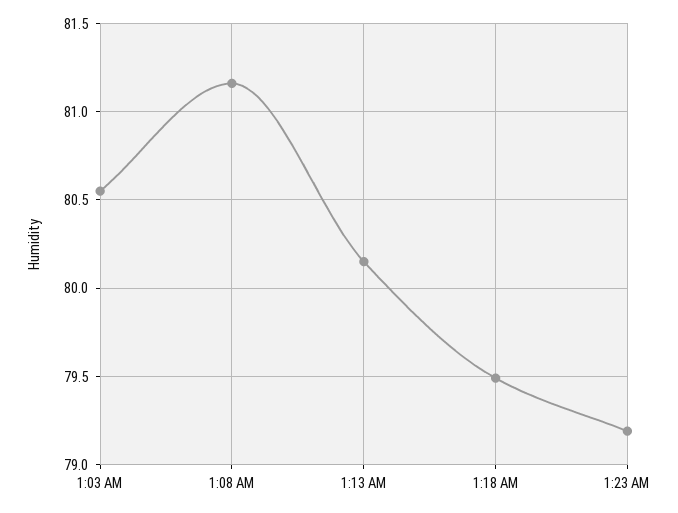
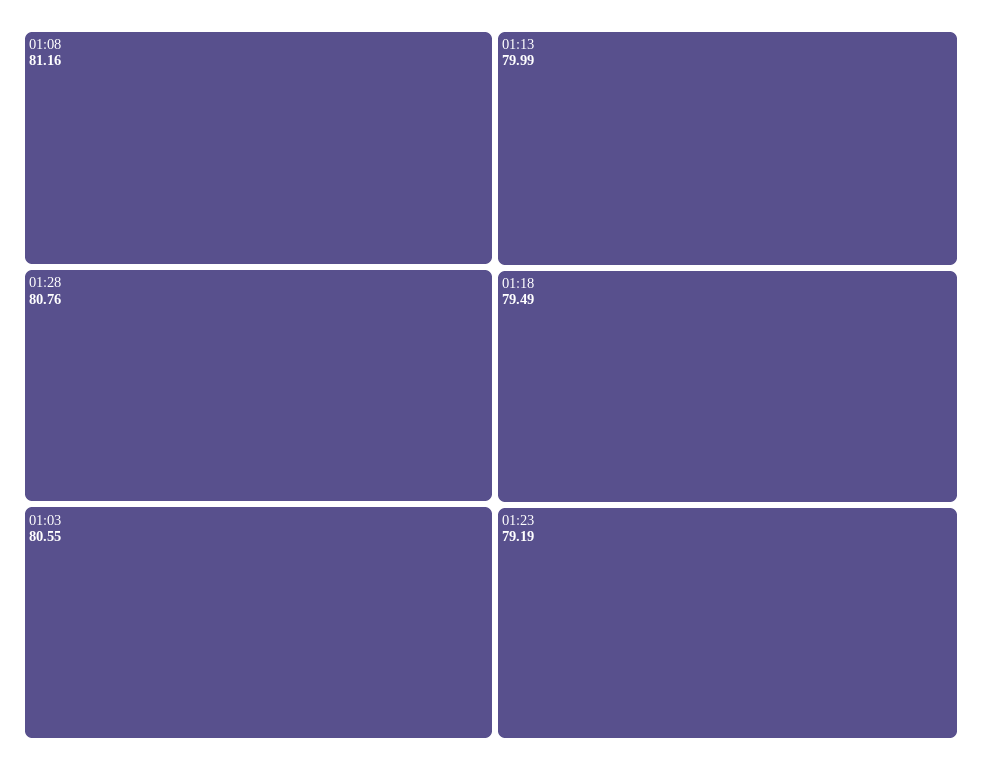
1:13 AM: 80.15 -> 79.99
01:28: none -> 80.76

